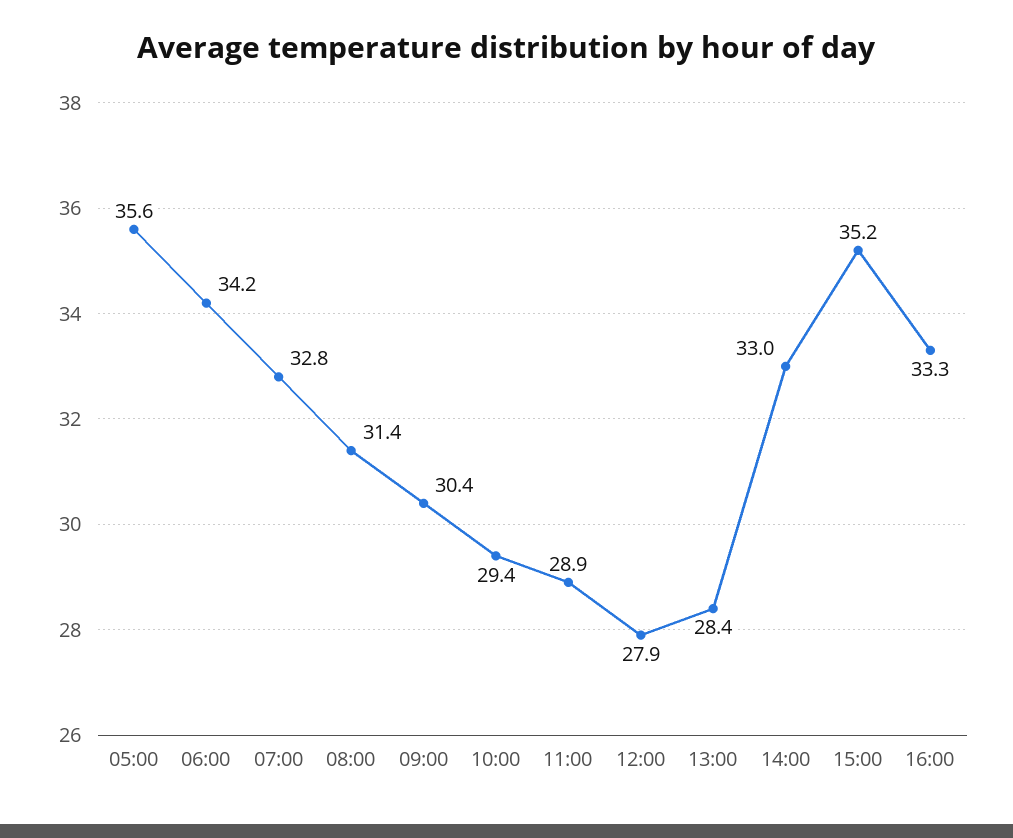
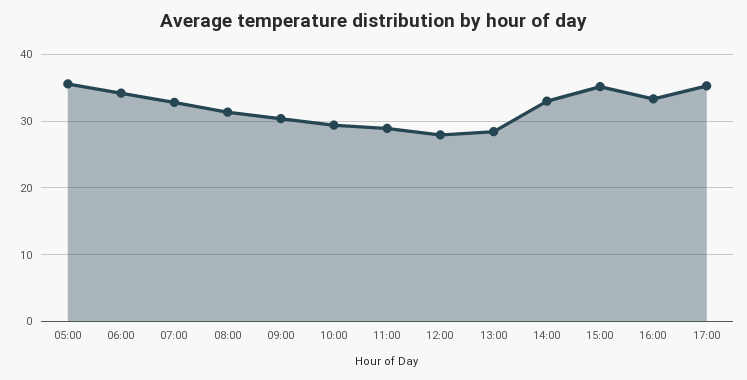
17:00: none -> 35

